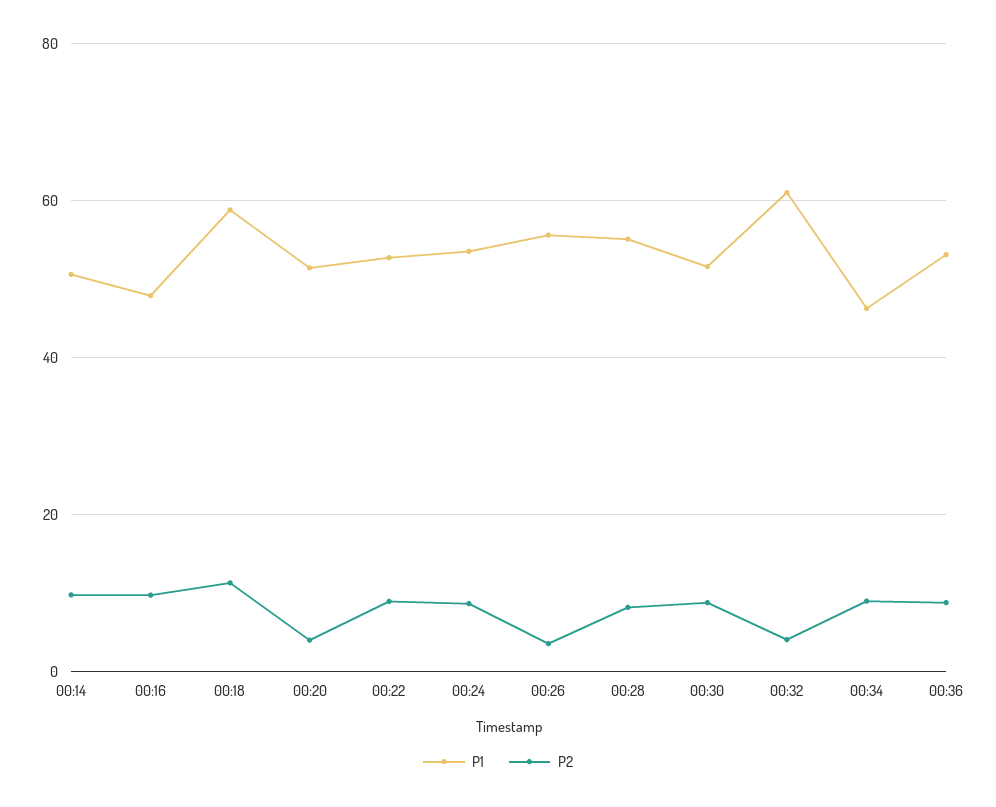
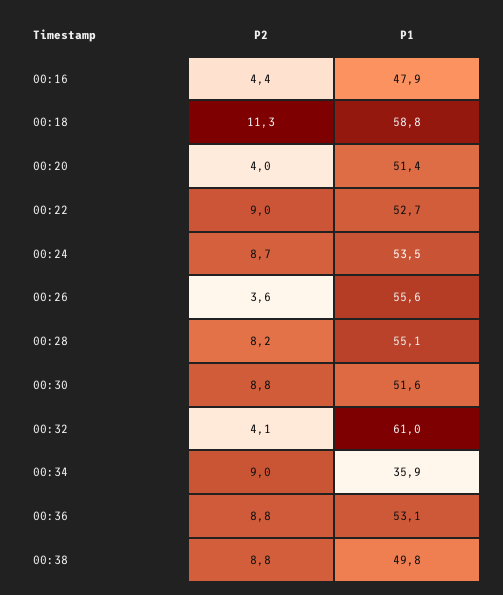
P1, 00:14: 50 -> none
P2, 00:14: 10 -> none
P2, 00:16: 10 -> 4.4
P1, 00:34: 46 -> 35.9
P2, 00:38: none -> 8.8
P1, 00:38: none -> 49.8

